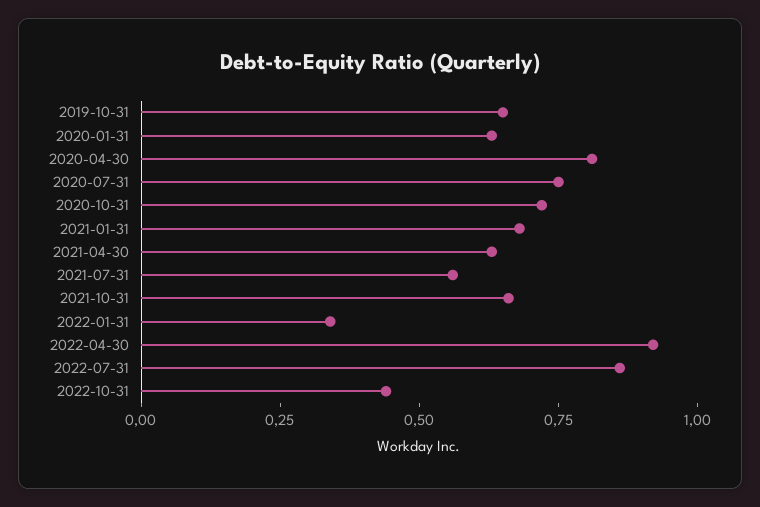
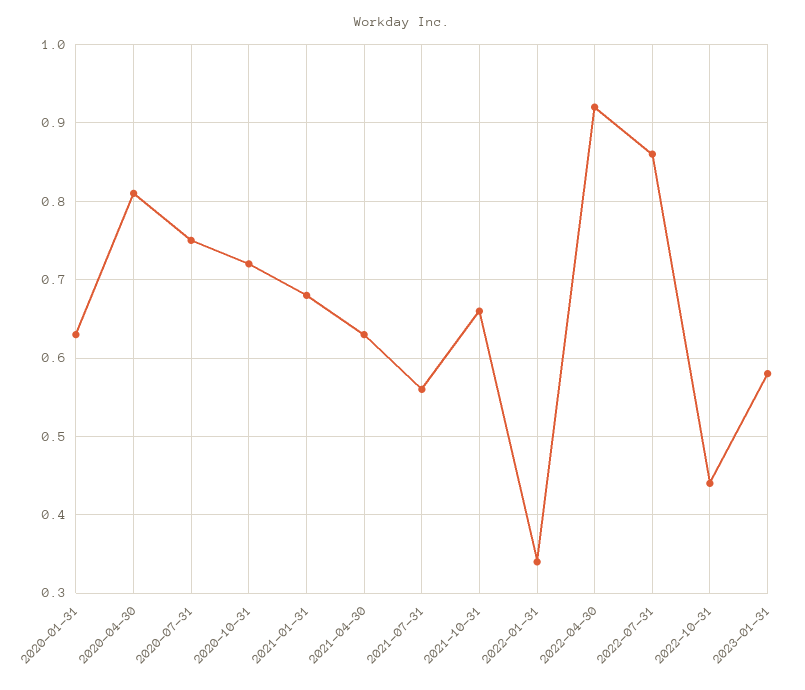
2019-10-31: 0.65 -> none
2023-01-31: none -> 0.58

